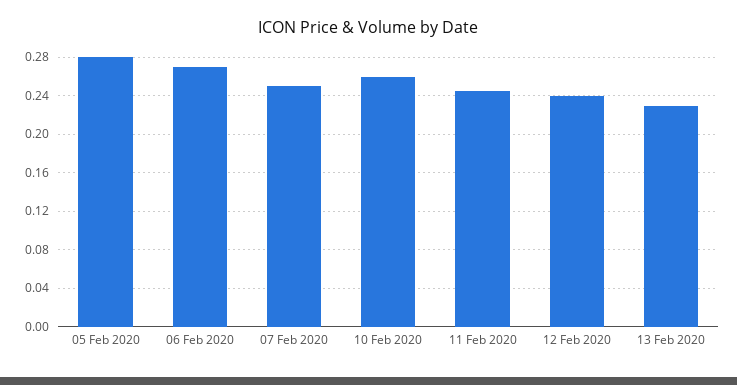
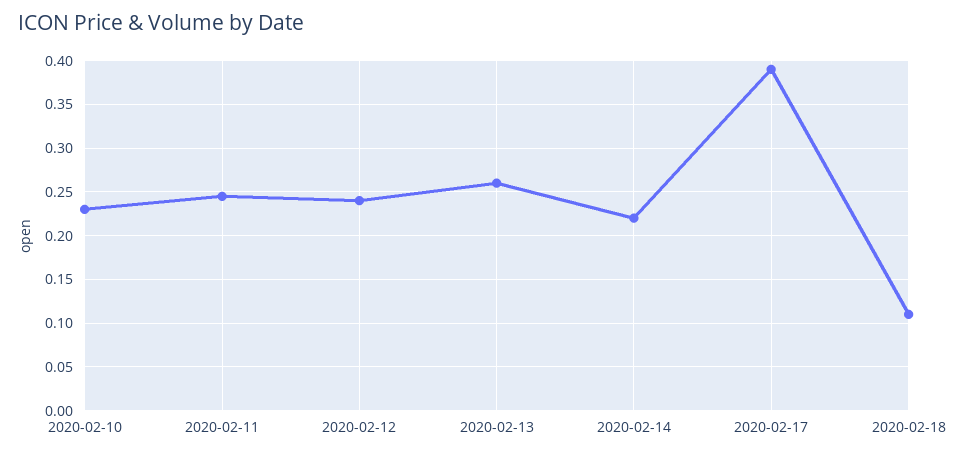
05 Feb 2020: 0.28 -> none
06 Feb 2020: 0.27 -> none
07 Feb 2020: 0.25 -> none
10 Feb 2020: 0.26 -> 0.23
13 Feb 2020: 0.23 -> 0.26
2020-02-14: none -> 0.22
2020-02-17: none -> 0.39
2020-02-18: none -> 0.11

